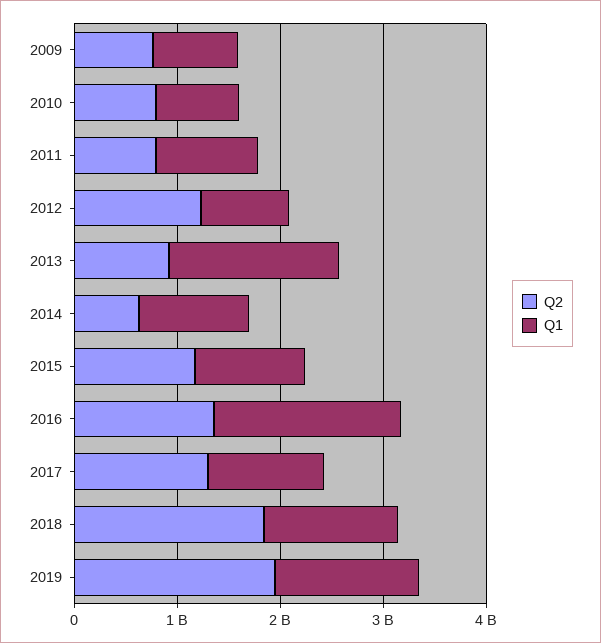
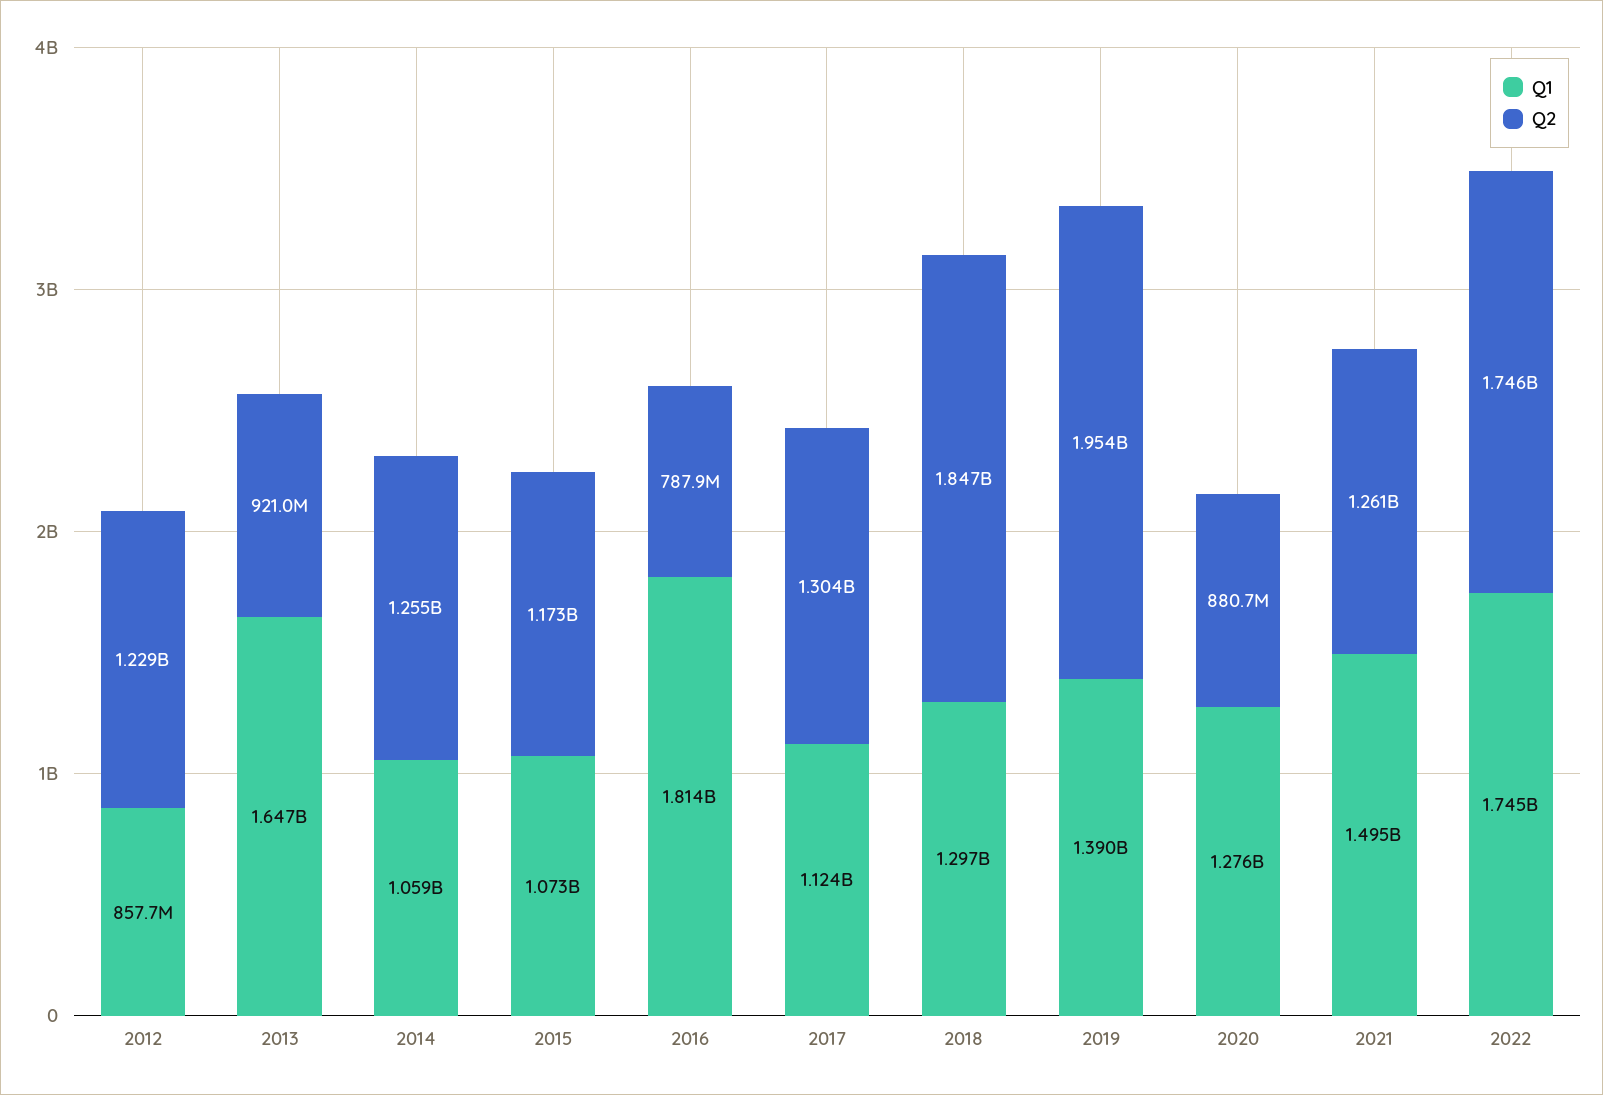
Q2, 2009: 800000000 -> none
Q1, 2009: 800000000 -> none
Q2, 2010: 800000000 -> none
Q1, 2010: 800000000 -> none
Q2, 2011: 800000000 -> none
Q1, 2011: 1000000000 -> none
Q2, 2014: 600000000 -> 1255000000
Q2, 2016: 1400000000 -> 787900000
Q1, 2020: none -> 1276000000
Q2, 2020: none -> 880700000
Q1, 2021: none -> 1495000000
Q2, 2021: none -> 1261000000
Q1, 2022: none -> 1745000000
Q2, 2022: none -> 1746000000

